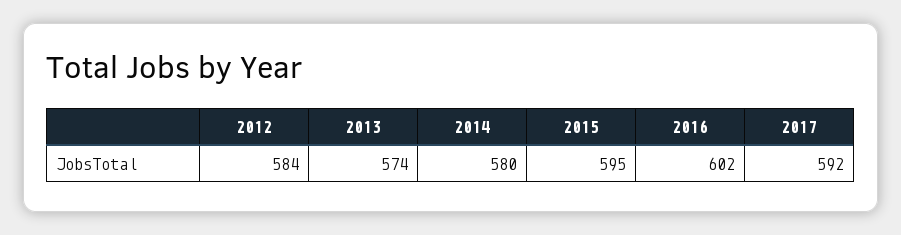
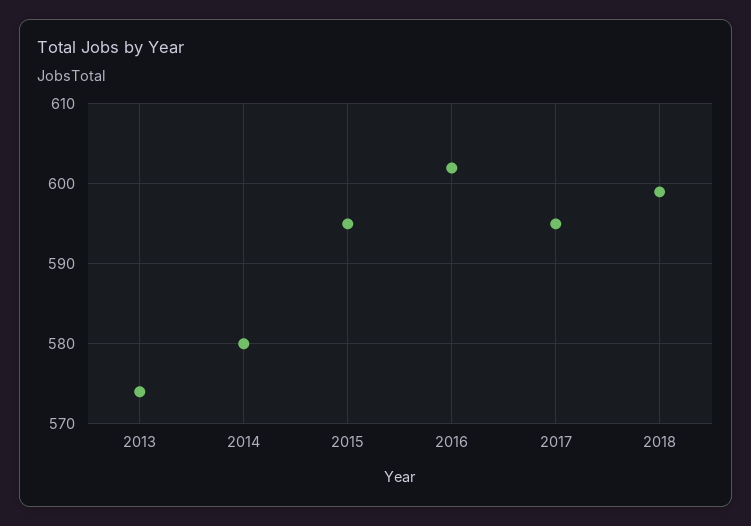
2012: 584 -> none
2017: 592 -> 595
2018: none -> 599

